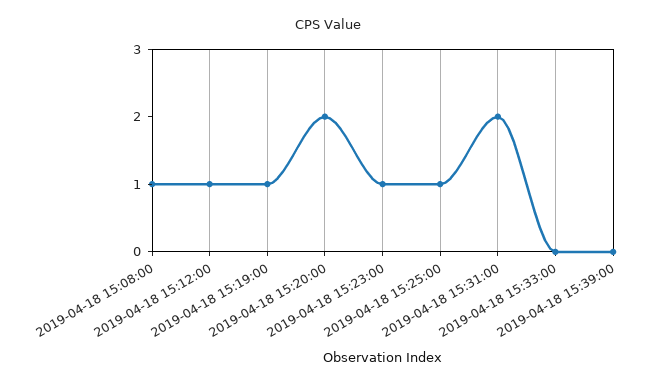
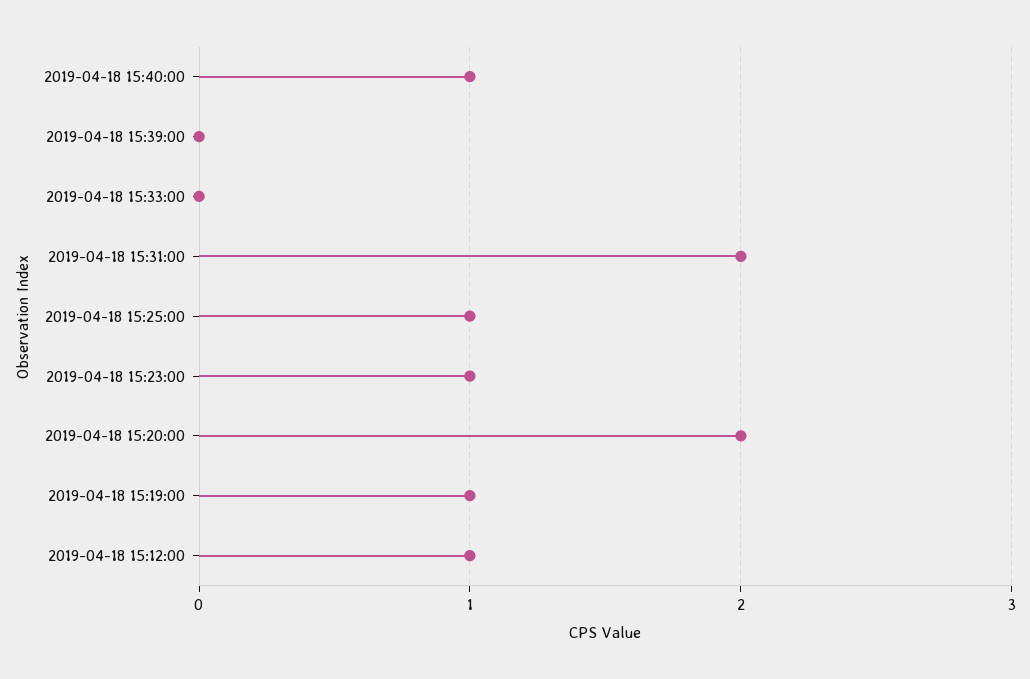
2019-04-18 15:08:00: 1 -> none
2019-04-18 15:40:00: none -> 1

